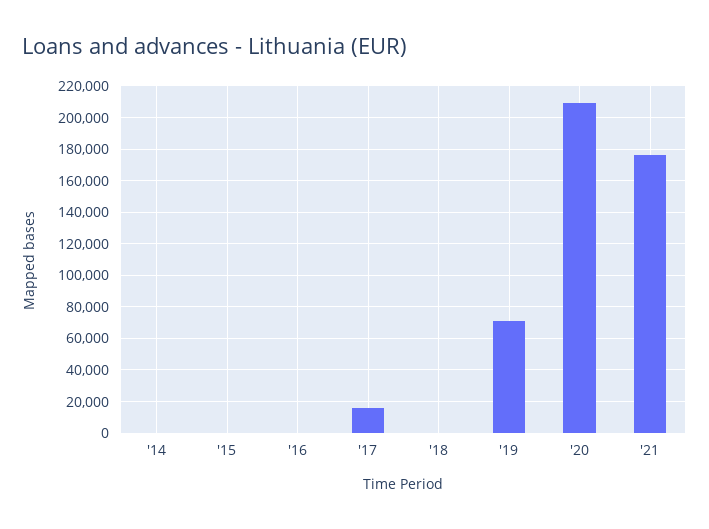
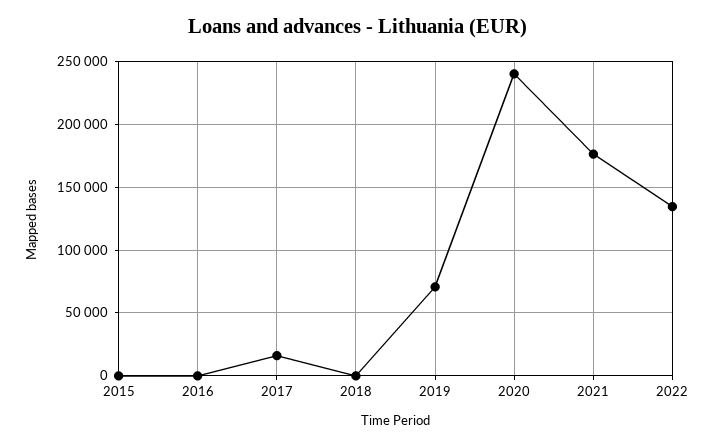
'14: 0 -> none
'20: 210000 -> 240000
2022: none -> 135000

